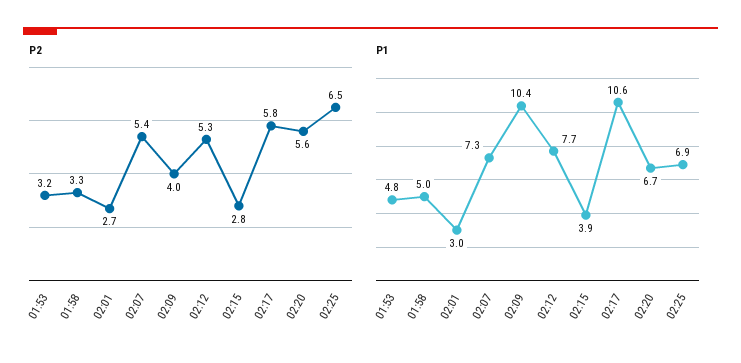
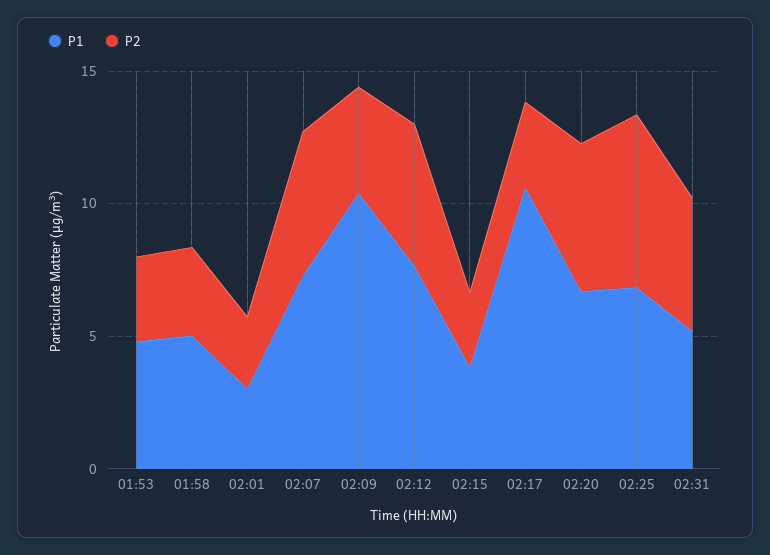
P2, 02:17: 5.8 -> 3
P1, 02:31: none -> 5
P2, 02:31: none -> 5

